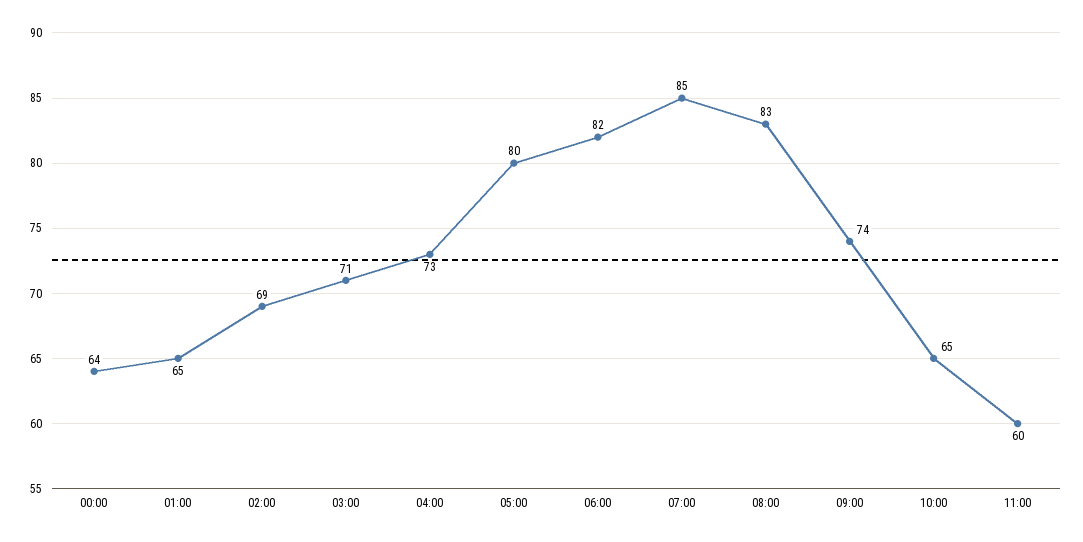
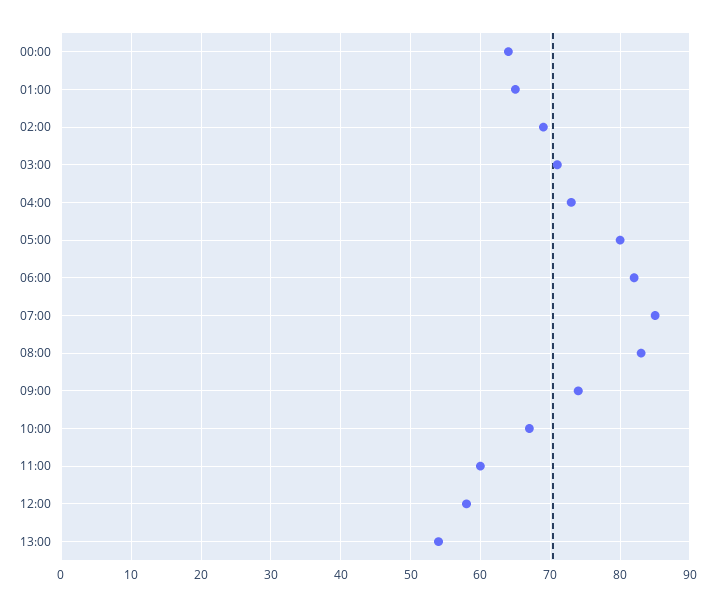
10:00: 65 -> 67
12:00: none -> 58
13:00: none -> 54

